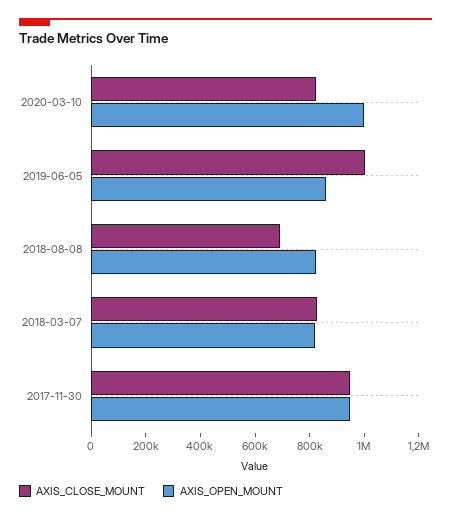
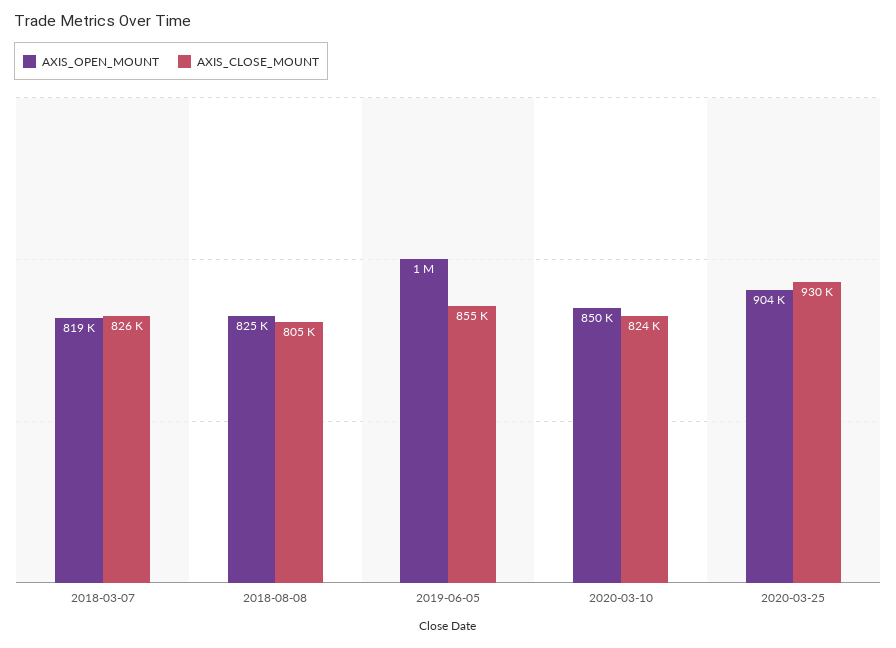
AXIS_OPEN_MOUNT, 2020-03-10: 1000000 -> 850000
AXIS_CLOSE_MOUNT, 2019-06-05: 1000000 -> 855000
AXIS_OPEN_MOUNT, 2019-06-05: 850000 -> 1000000
AXIS_CLOSE_MOUNT, 2018-08-08: 700000 -> 805000
AXIS_CLOSE_MOUNT, 2017-11-30: 950000 -> none
AXIS_OPEN_MOUNT, 2017-11-30: 950000 -> none
AXIS_OPEN_MOUNT, 2020-03-25: none -> 904000
AXIS_CLOSE_MOUNT, 2020-03-25: none -> 930000

